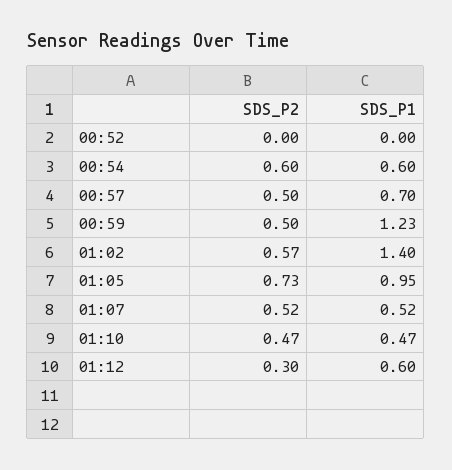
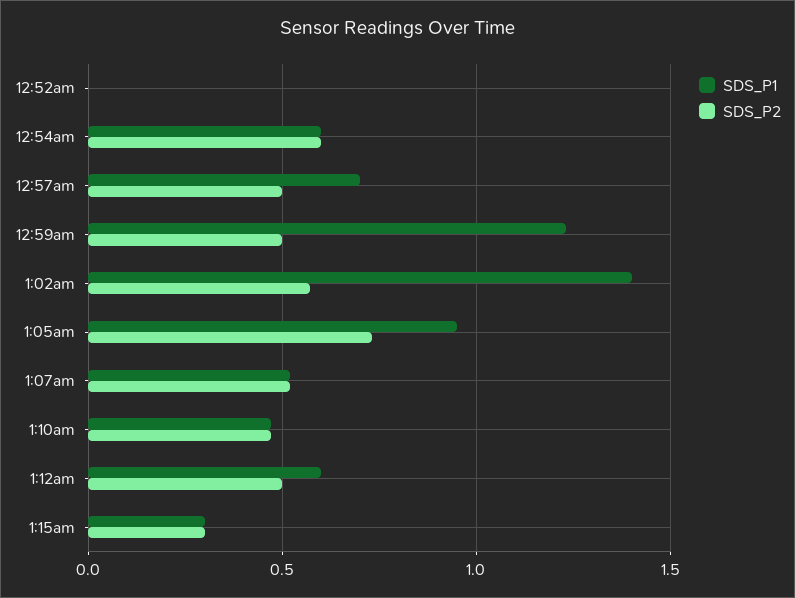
SDS_P2, 01:12: 0.3 -> 0.5
SDS_P1, 1:15am: none -> 0.3
SDS_P2, 1:15am: none -> 0.3

